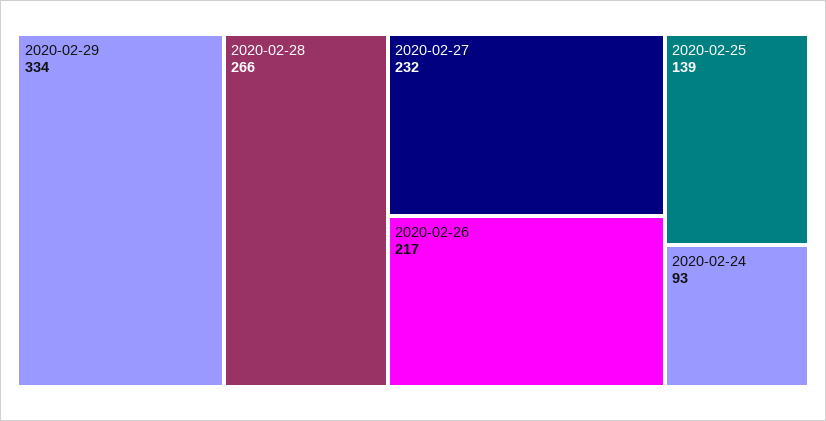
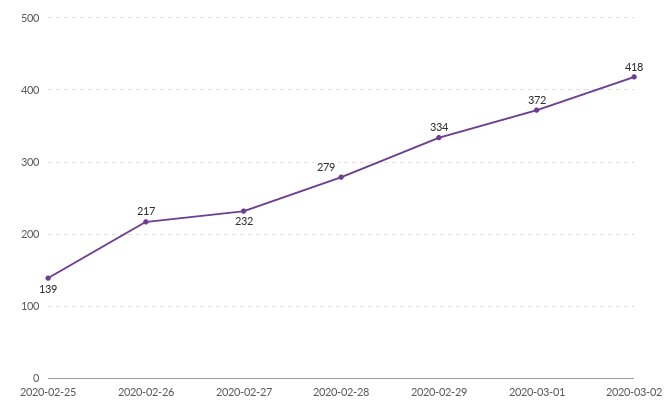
2020-02-28: 266 -> 279
2020-02-24: 93 -> none
2020-03-01: none -> 372
2020-03-02: none -> 418

